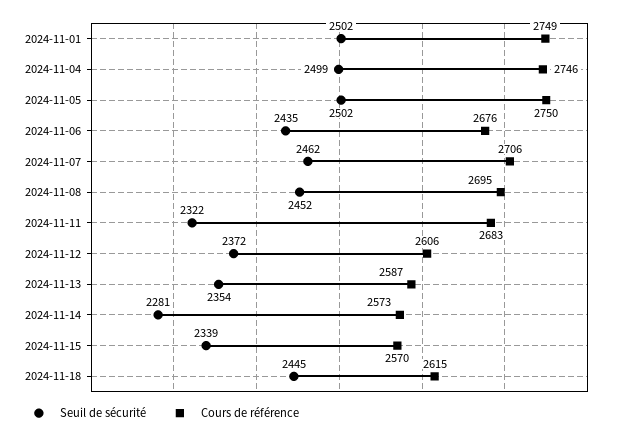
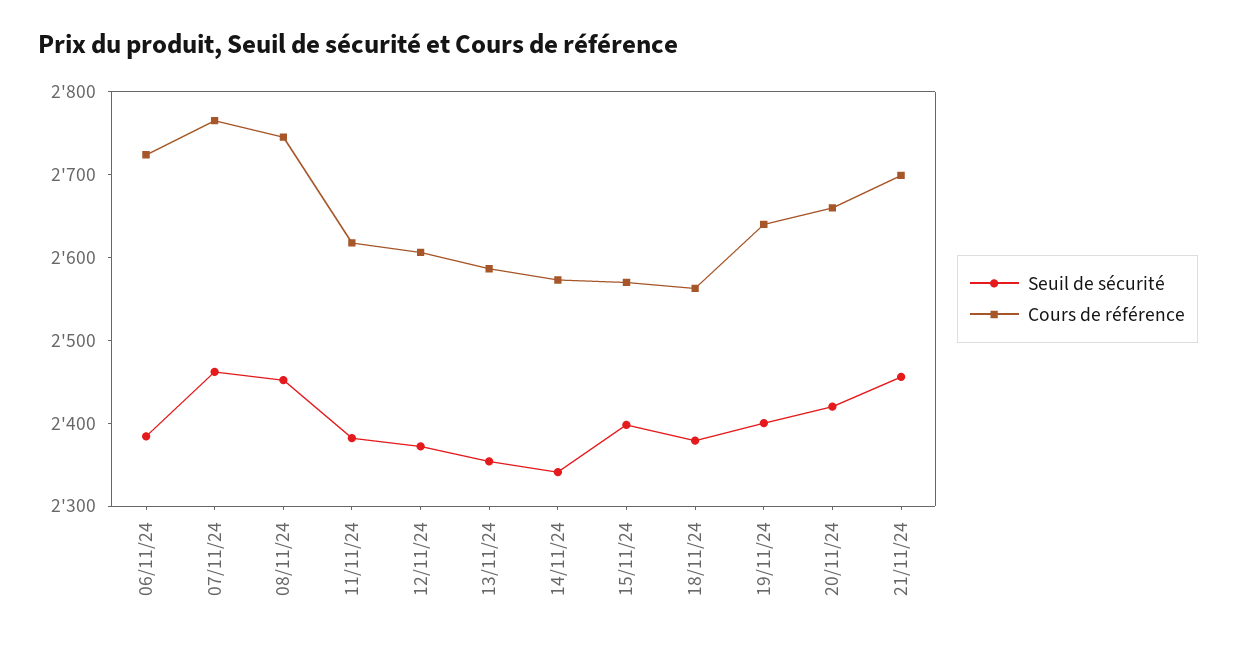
Seuil de sécurité, 2024-11-01: 2502 -> none
Cours de référence, 2024-11-01: 2749 -> none
Seuil de sécurité, 2024-11-04: 2499 -> none
Cours de référence, 2024-11-04: 2746 -> none
Seuil de sécurité, 2024-11-05: 2502 -> none
Cours de référence, 2024-11-05: 2750 -> none
Seuil de sécurité, 2024-11-06: 2435 -> 2380
Cours de référence, 2024-11-06: 2676 -> 2720
Cours de référence, 2024-11-07: 2706 -> 2760
Cours de référence, 2024-11-08: 2695 -> 2740
Seuil de sécurité, 2024-11-11: 2322 -> 2380
Cours de référence, 2024-11-11: 2683 -> 2620
Seuil de sécurité, 2024-11-14: 2281 -> 2340
Seuil de sécurité, 2024-11-15: 2339 -> 2400
Seuil de sécurité, 2024-11-18: 2445 -> 2380
Cours de référence, 2024-11-18: 2615 -> 2560
Seuil de sécurité, 19/11/24: none -> 2400
Cours de référence, 19/11/24: none -> 2640
Seuil de sécurité, 20/11/24: none -> 2420
Cours de référence, 20/11/24: none -> 2660
Seuil de sécurité, 21/11/24: none -> 2460
Cours de référence, 21/11/24: none -> 2700

